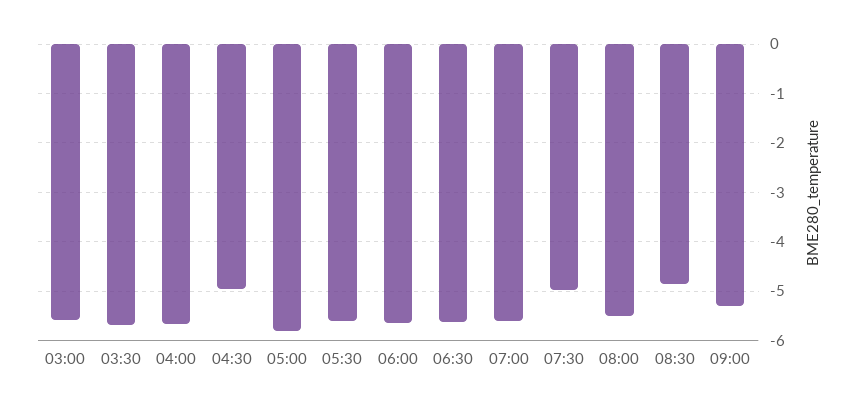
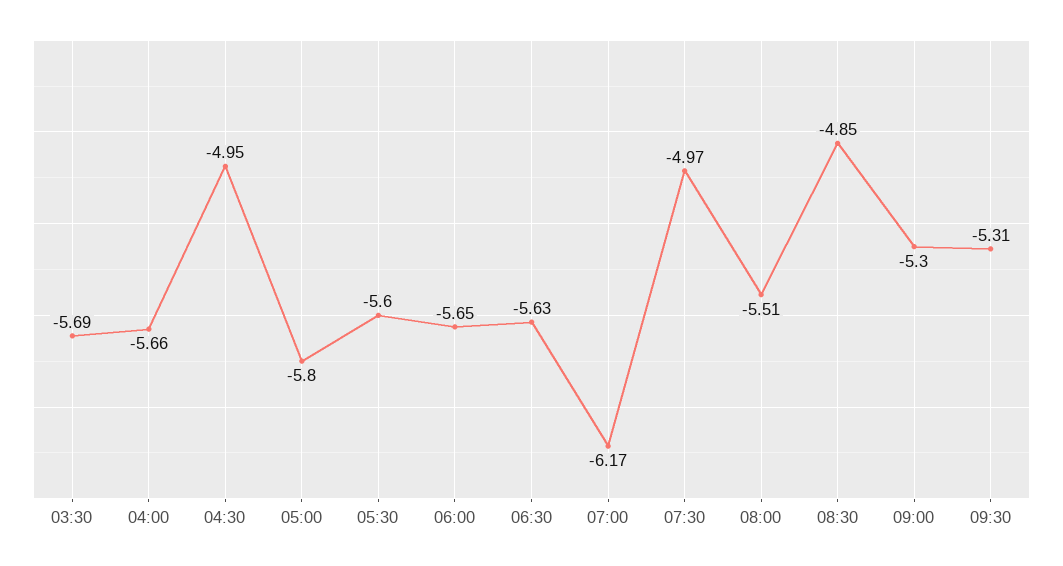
03:00: -5.6 -> none
07:00: -5.6 -> -6.17
09:30: none -> -5.31

